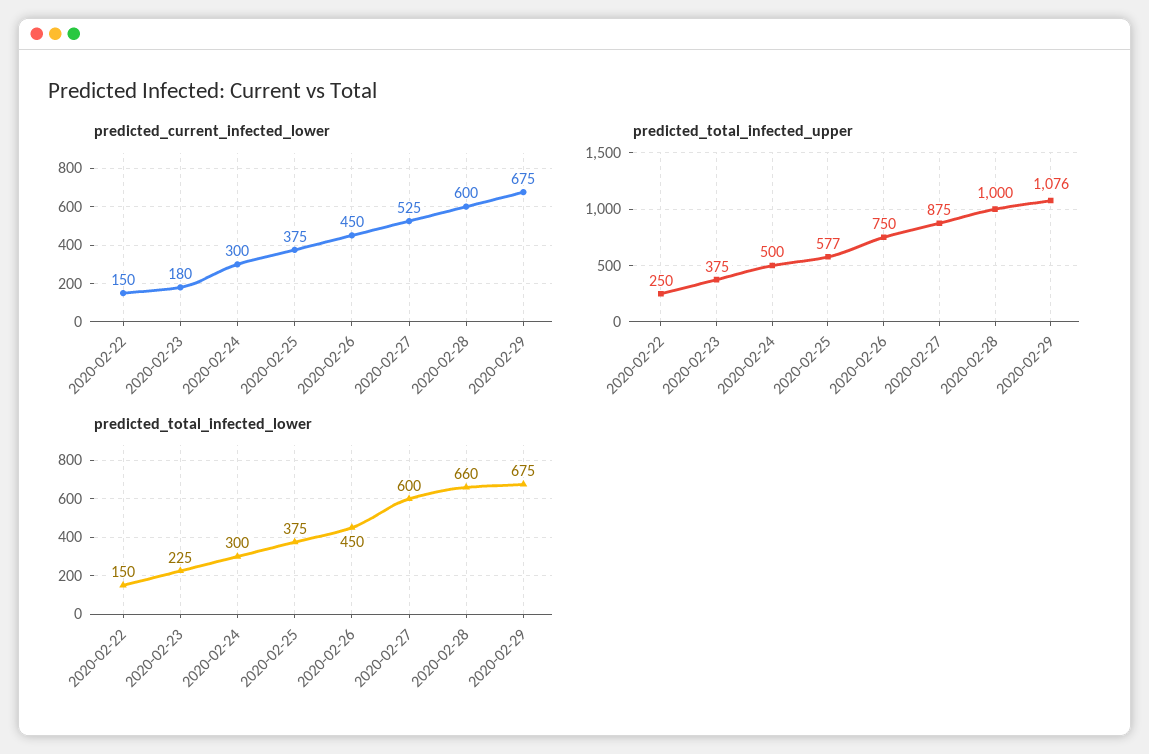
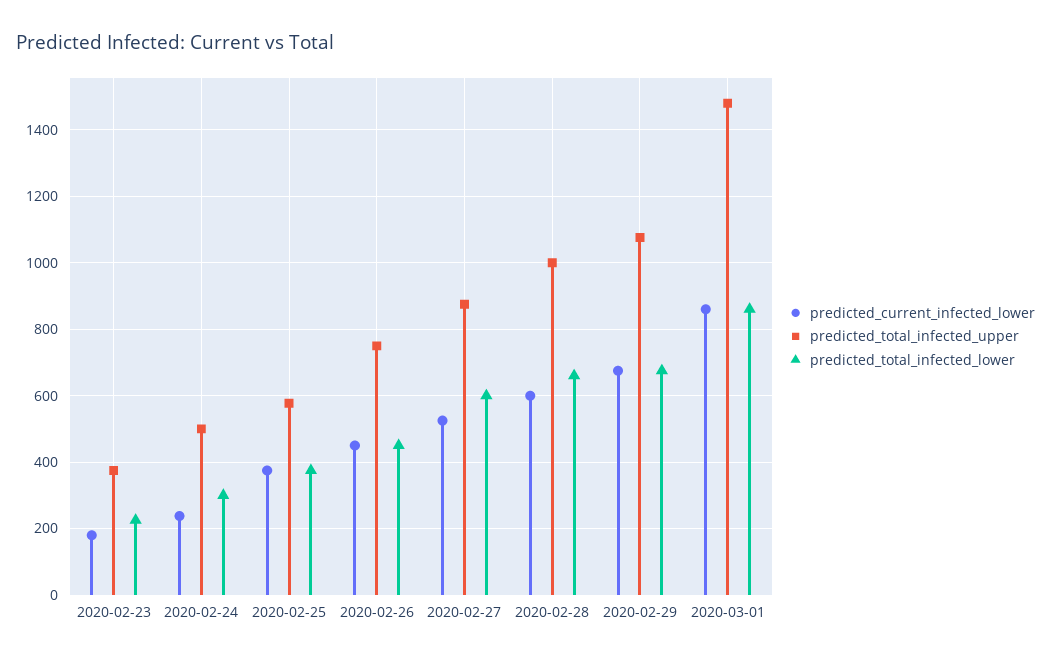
predicted_current_infected_lower, 2020-02-22: 150 -> none
predicted_current_infected_lower, 2020-02-24: 300 -> 240
predicted_total_infected_upper, 2020-02-22: 250 -> none
predicted_total_infected_lower, 2020-02-22: 150 -> none
predicted_current_infected_lower, 2020-03-01: none -> 860
predicted_total_infected_upper, 2020-03-01: none -> 1480
predicted_total_infected_lower, 2020-03-01: none -> 860

